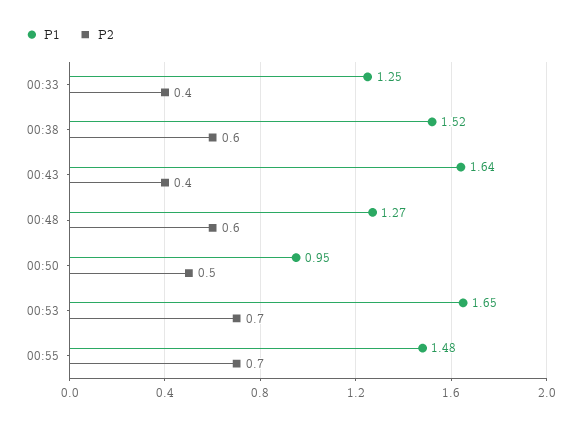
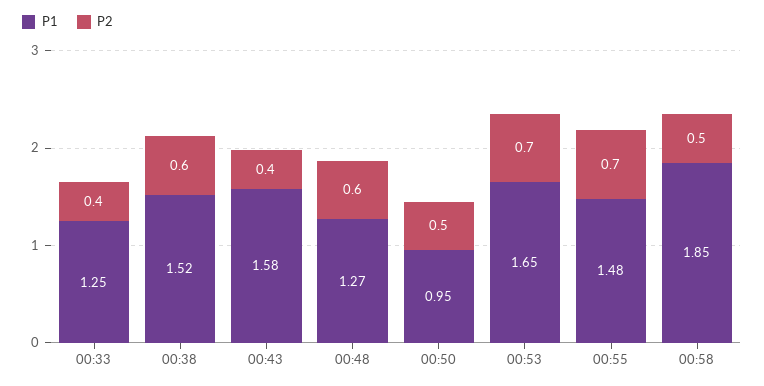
P1, 00:43: 1.64 -> 1.58
P1, 00:58: none -> 1.85
P2, 00:58: none -> 0.5

